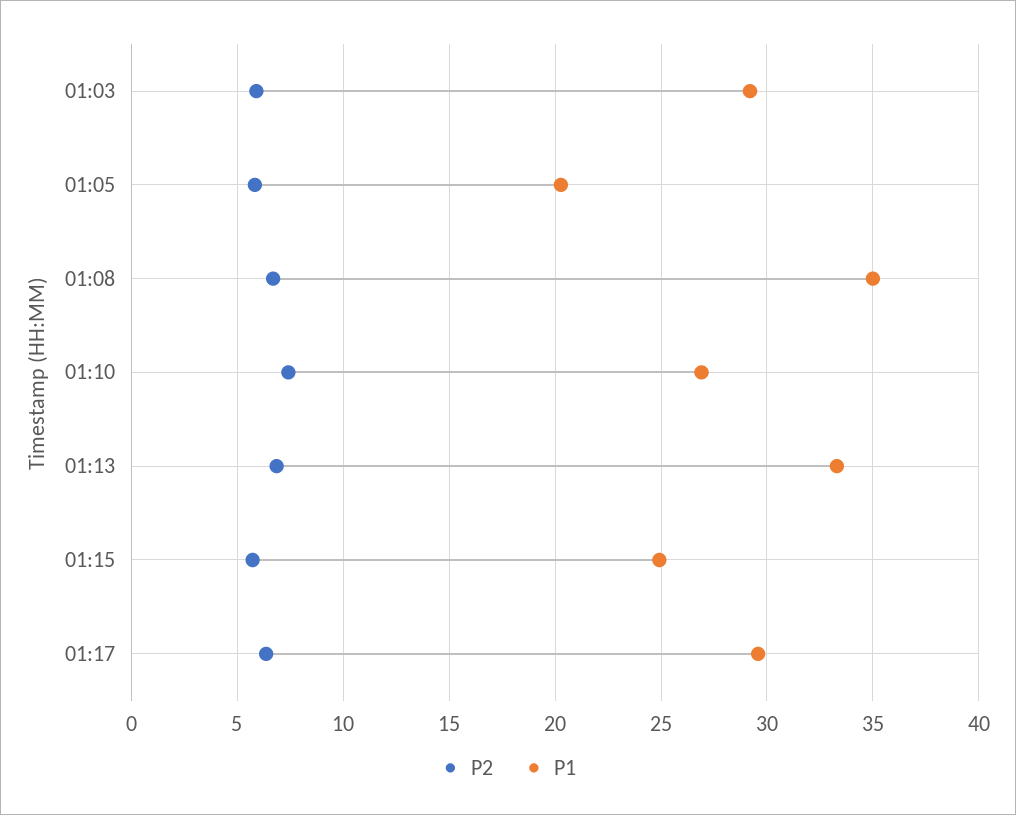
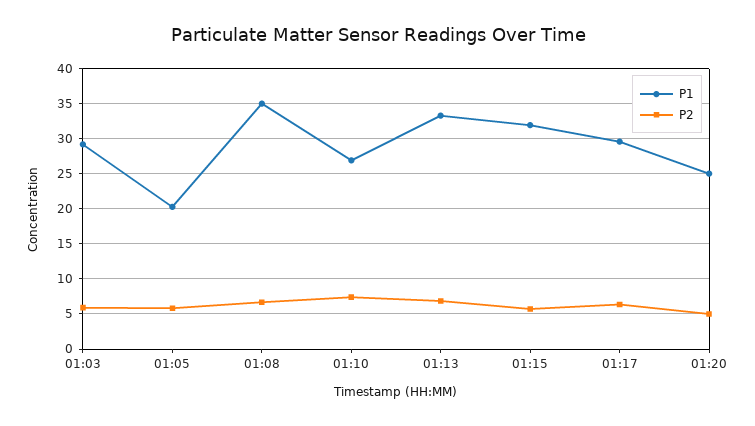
P1, 01:15: 25 -> 32
P1, 01:20: none -> 25
P2, 01:20: none -> 5

